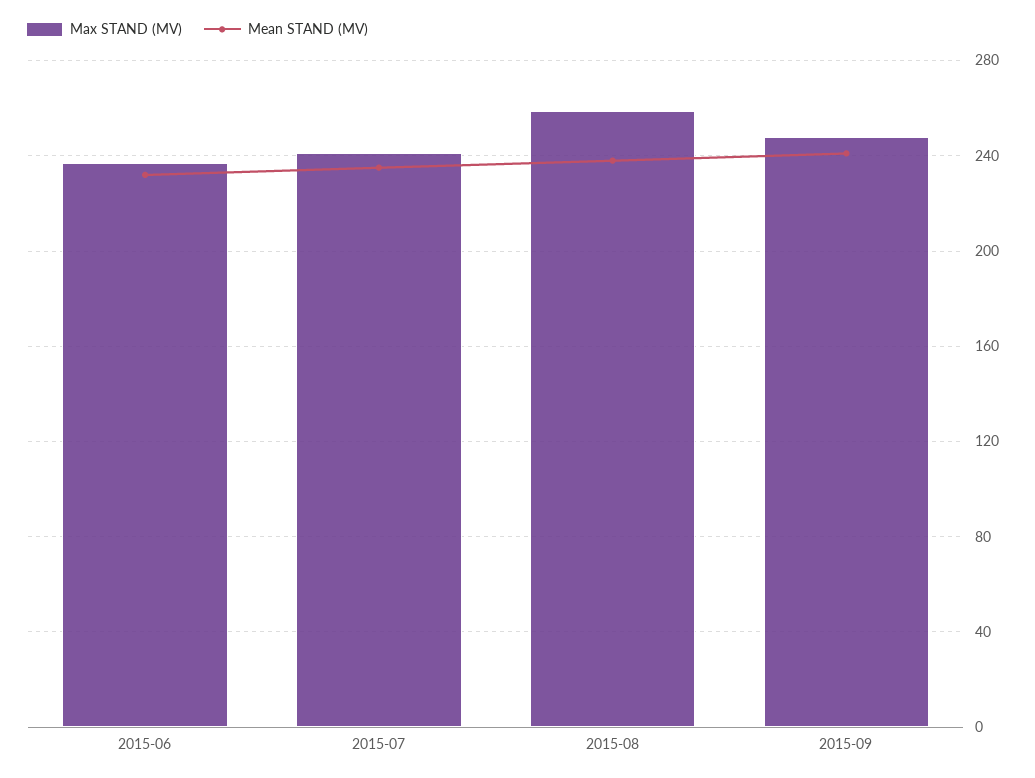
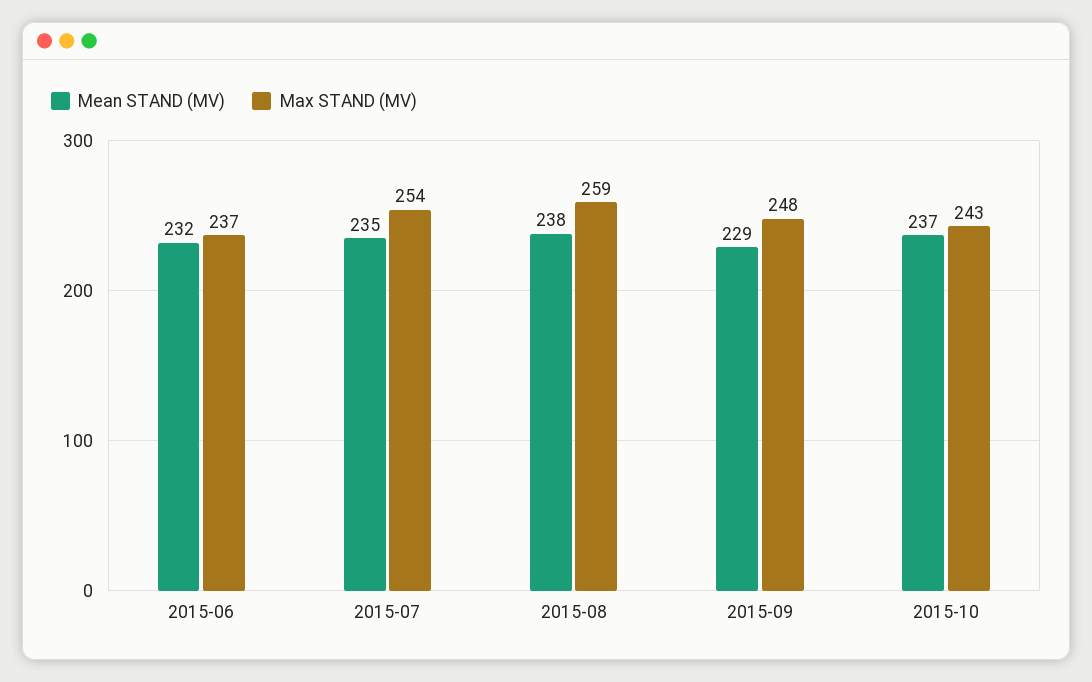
Max STAND (MV), 2015-07: 240 -> 254
Mean STAND (MV), 2015-09: 240 -> 229
Mean STAND (MV), 2015-10: none -> 237
Max STAND (MV), 2015-10: none -> 243

